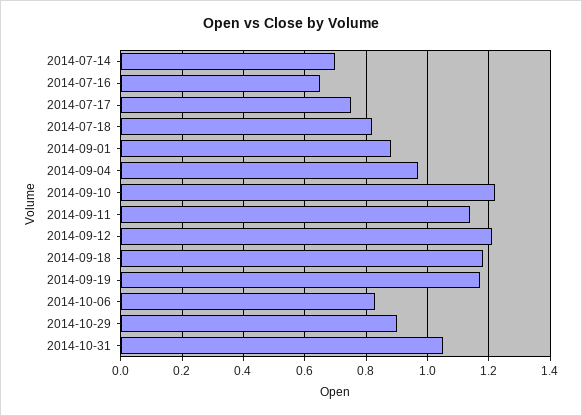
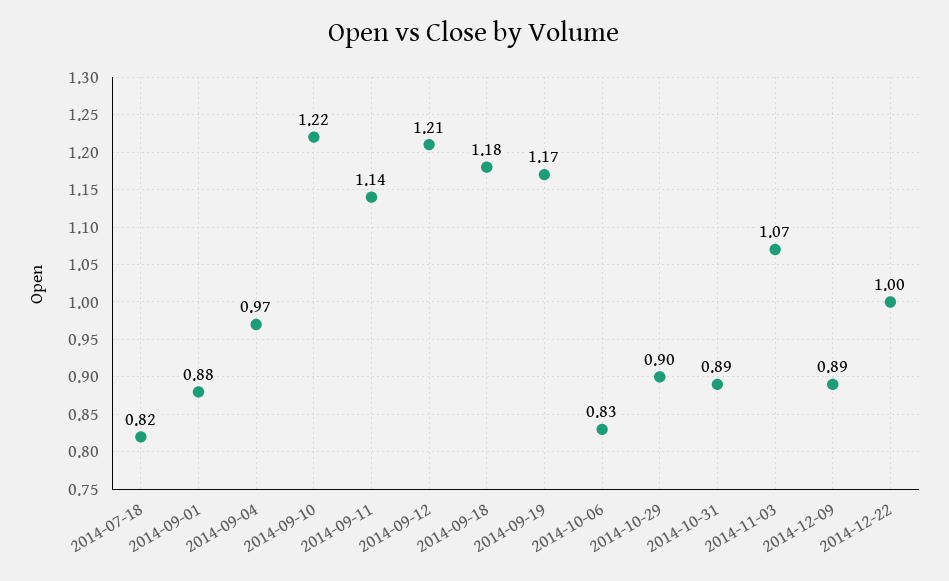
2014-07-14: 0.7 -> none
2014-07-16: 0.65 -> none
2014-07-17: 0.75 -> none
2014-10-31: 1.05 -> 0.89
2014-11-03: none -> 1.07
2014-12-09: none -> 0.89
2014-12-22: none -> 1

